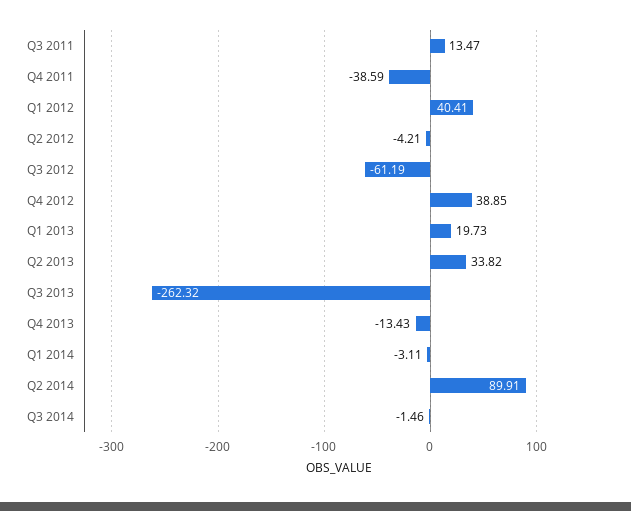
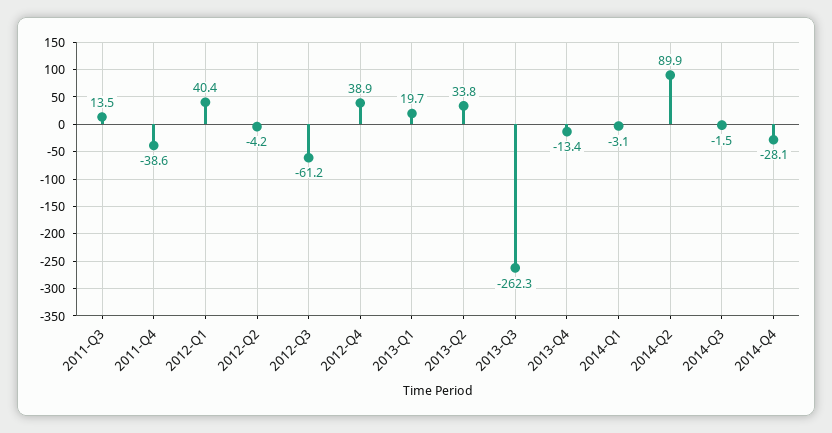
2014-Q4: none -> -28.1

